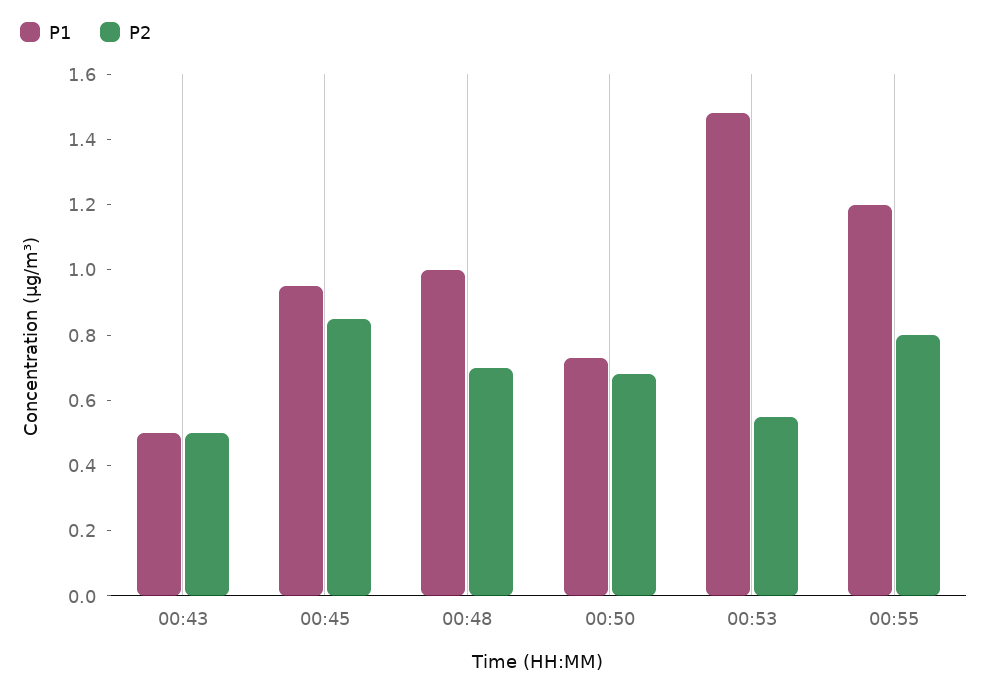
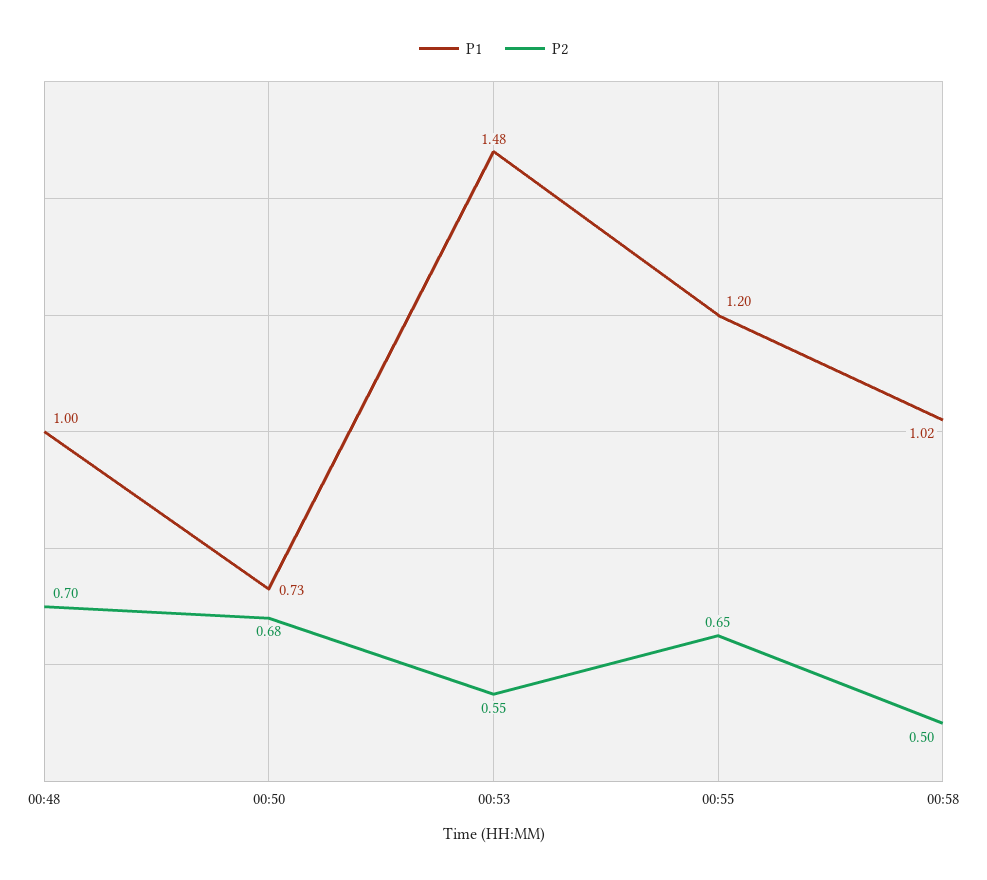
P1, 00:43: 0.5 -> none
P2, 00:43: 0.5 -> none
P1, 00:45: 0.95 -> none
P2, 00:45: 0.85 -> none
P2, 00:55: 0.8 -> 0.65
P1, 00:58: none -> 1.02
P2, 00:58: none -> 0.5

